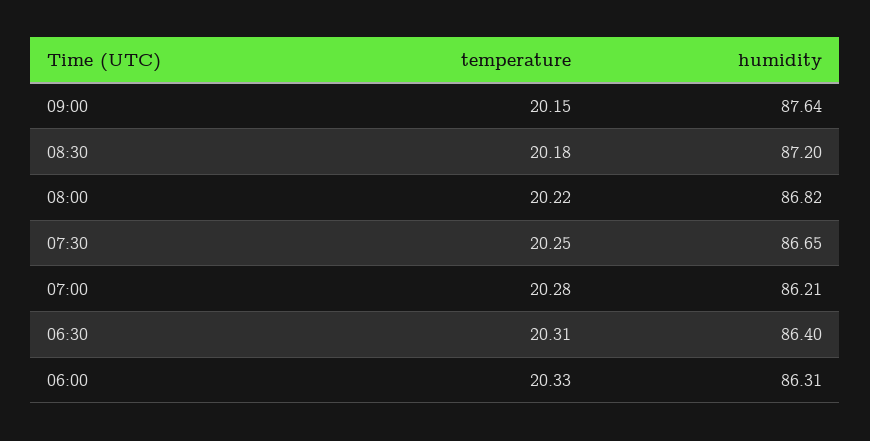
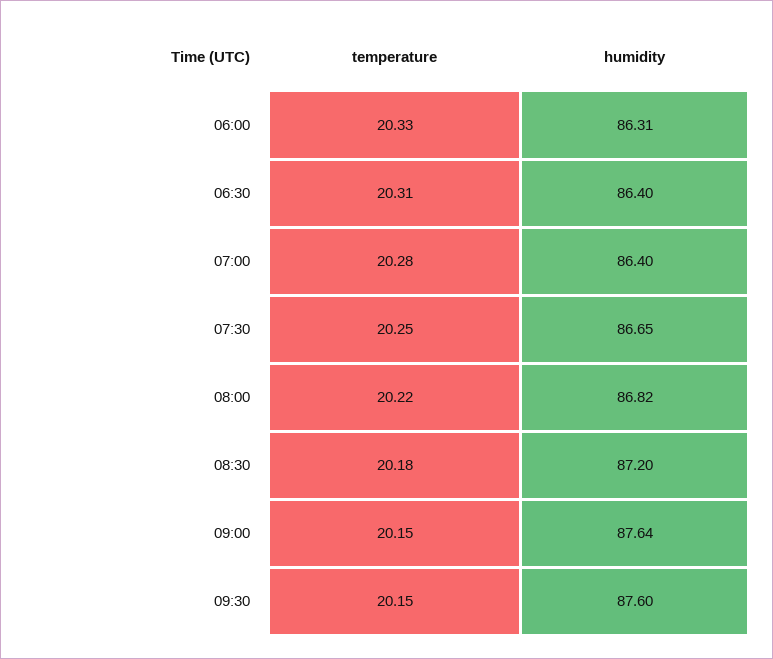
humidity, 07:00: 86.21 -> 86.4
temperature, 09:30: none -> 20.15
humidity, 09:30: none -> 87.6

